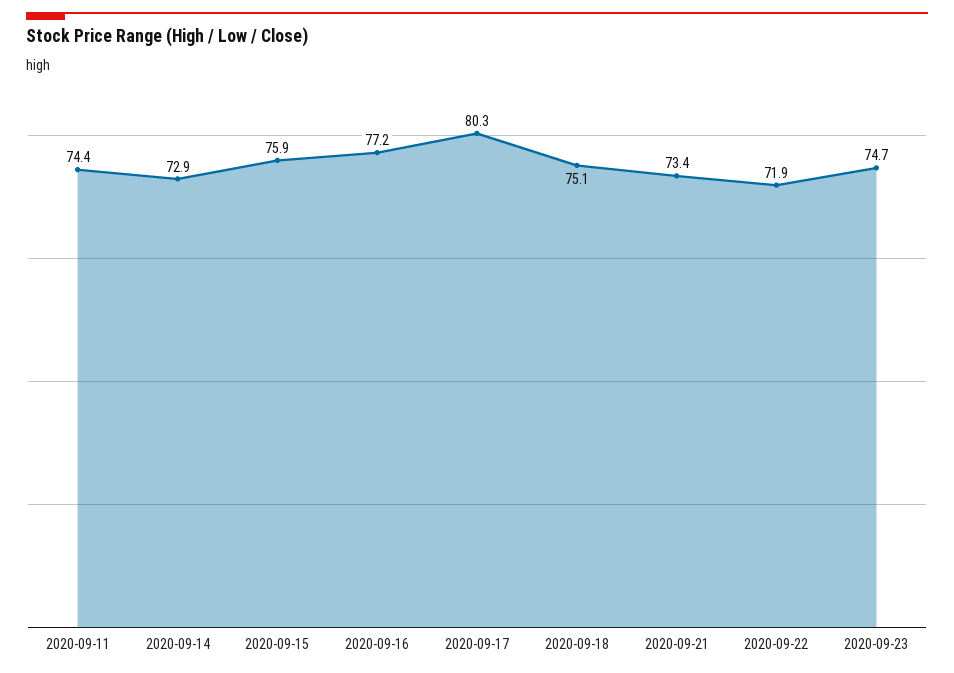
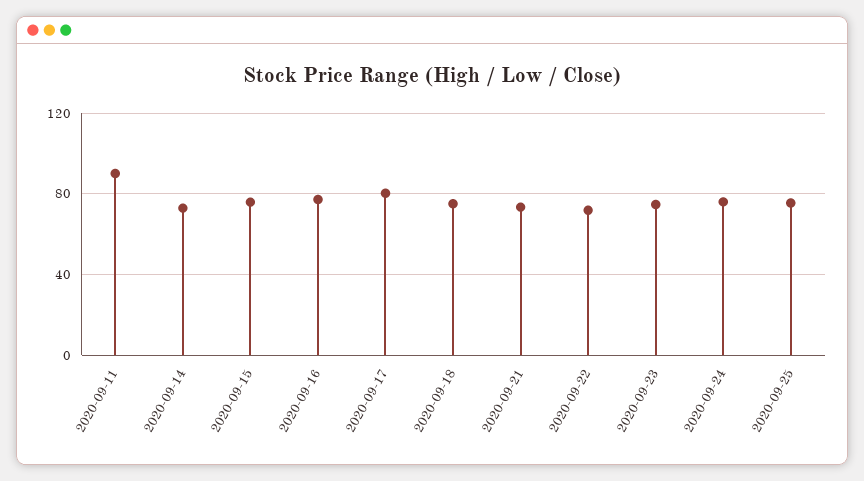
2020-09-11: 74.4 -> 90
2020-09-24: none -> 75
2020-09-25: none -> 75

